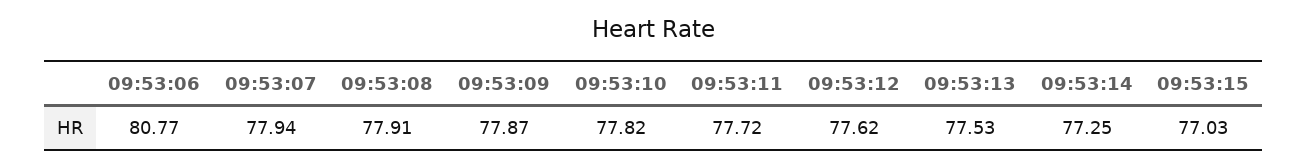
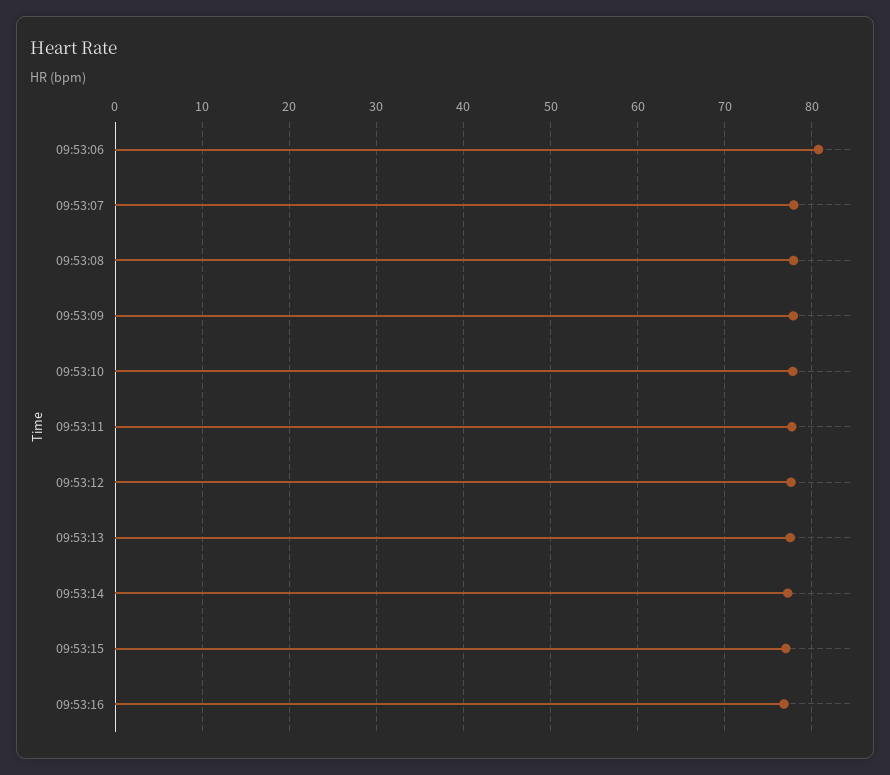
09:53:16: none -> 77

